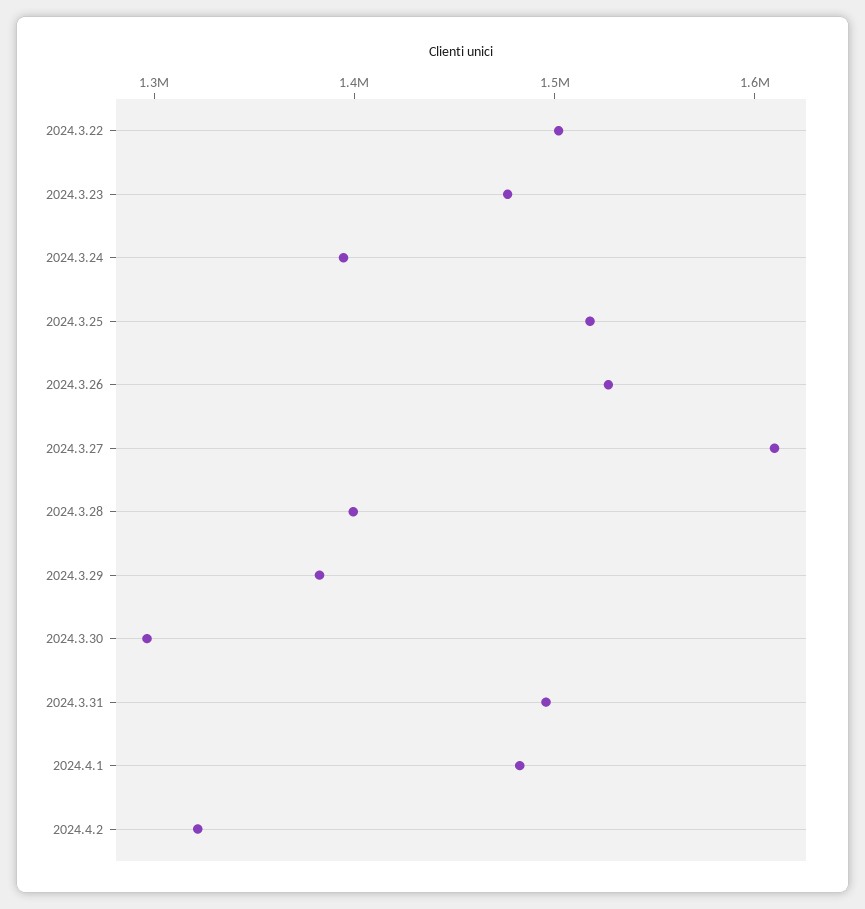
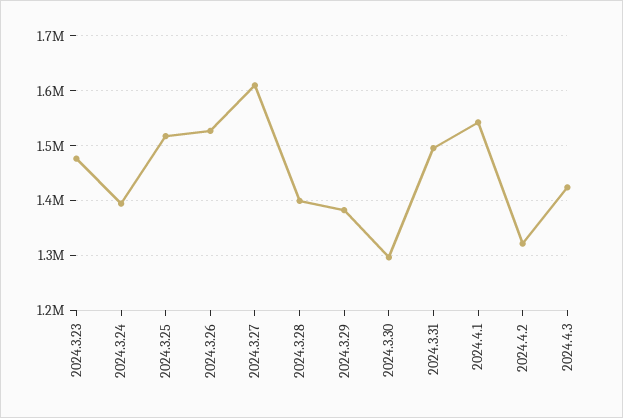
2024.3.22: 1500000 -> none
2024.4.1: 1480000 -> 1540000
2024.4.3: none -> 1420000

